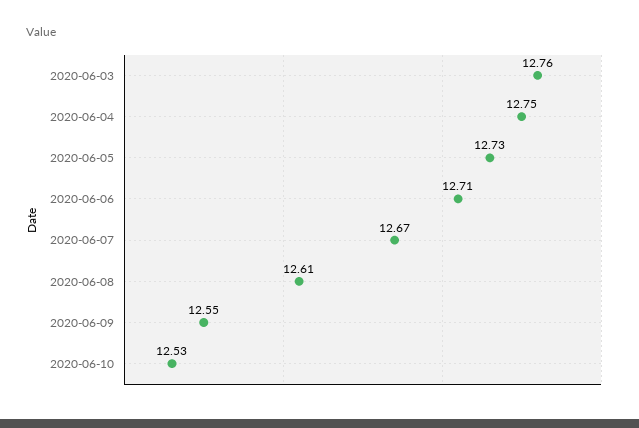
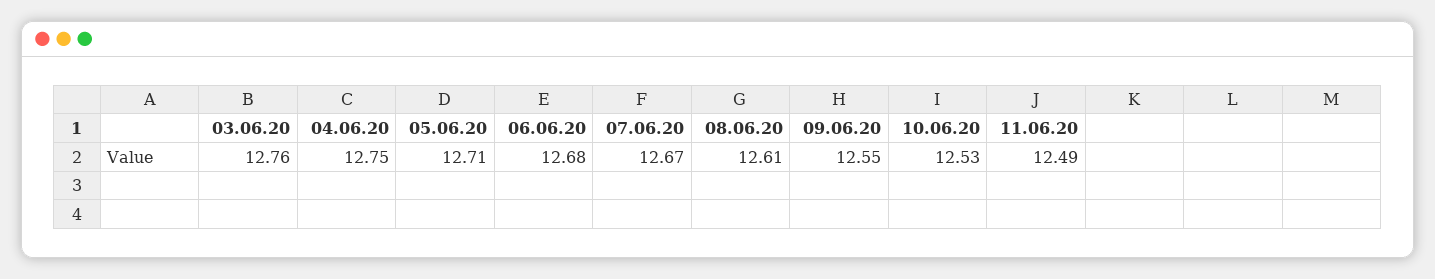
2020-06-05: 12.73 -> 12.71
2020-06-06: 12.71 -> 12.68
11.06.20: none -> 12.49

